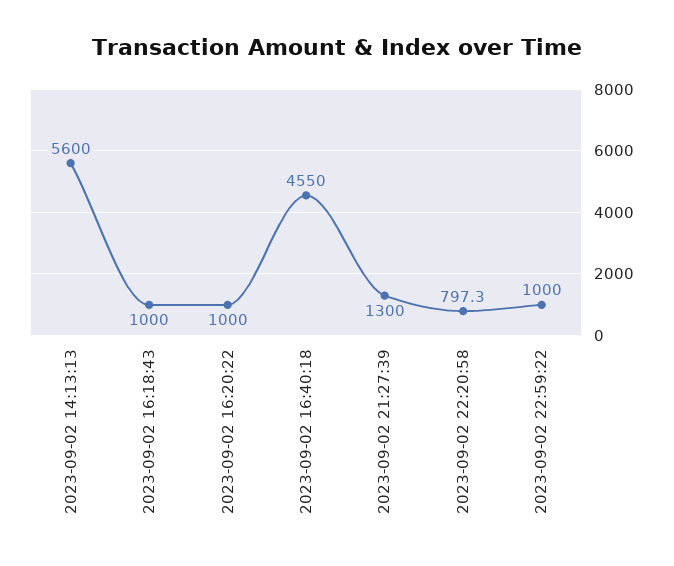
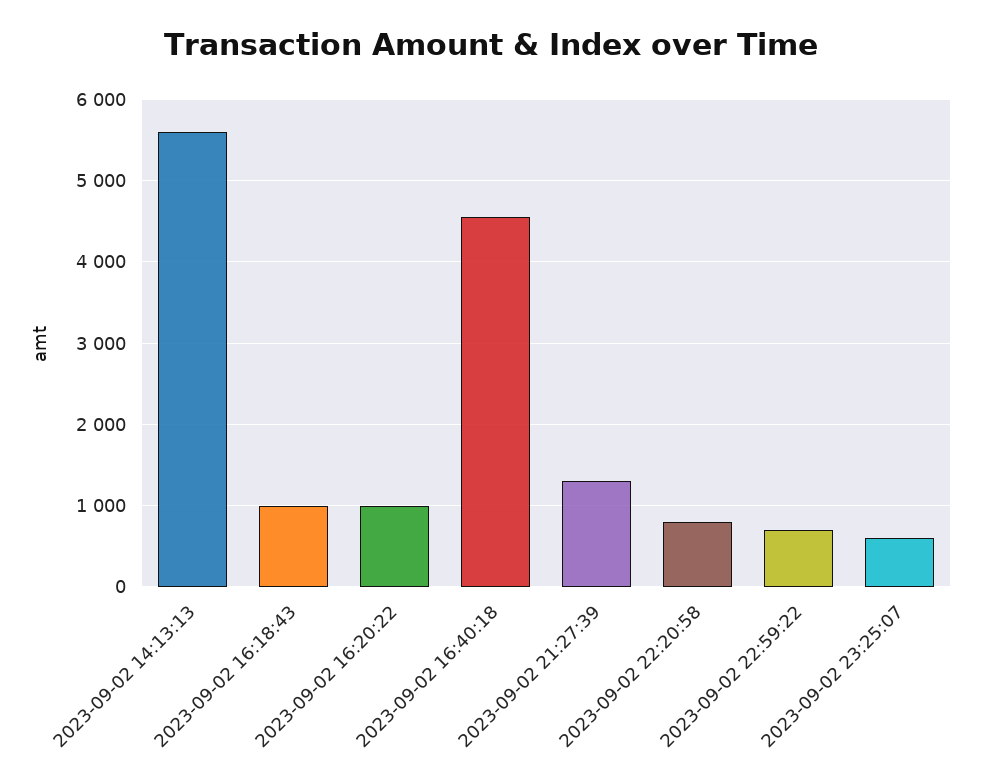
2023-09-02 22:59:22: 1000 -> 700
2023-09-02 23:25:07: none -> 600

